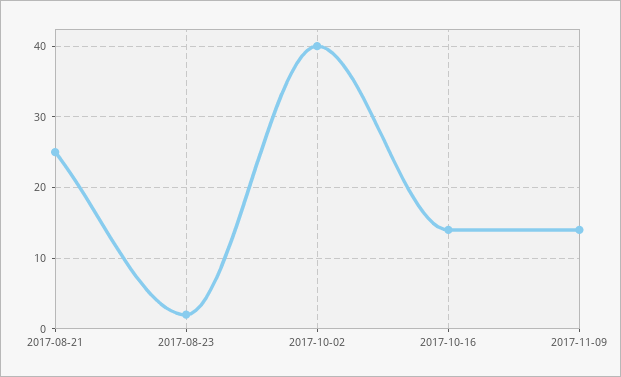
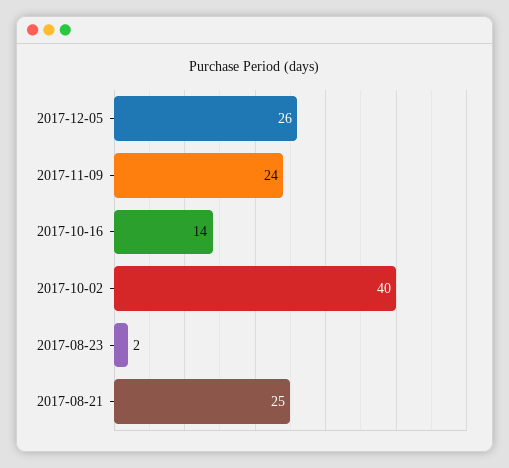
2017-11-09: 14 -> 24
2017-12-05: none -> 26

